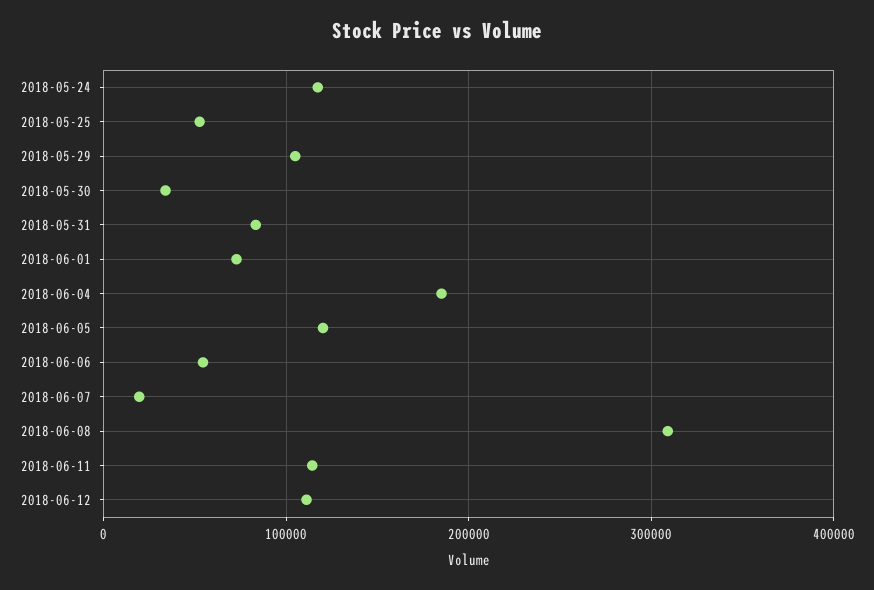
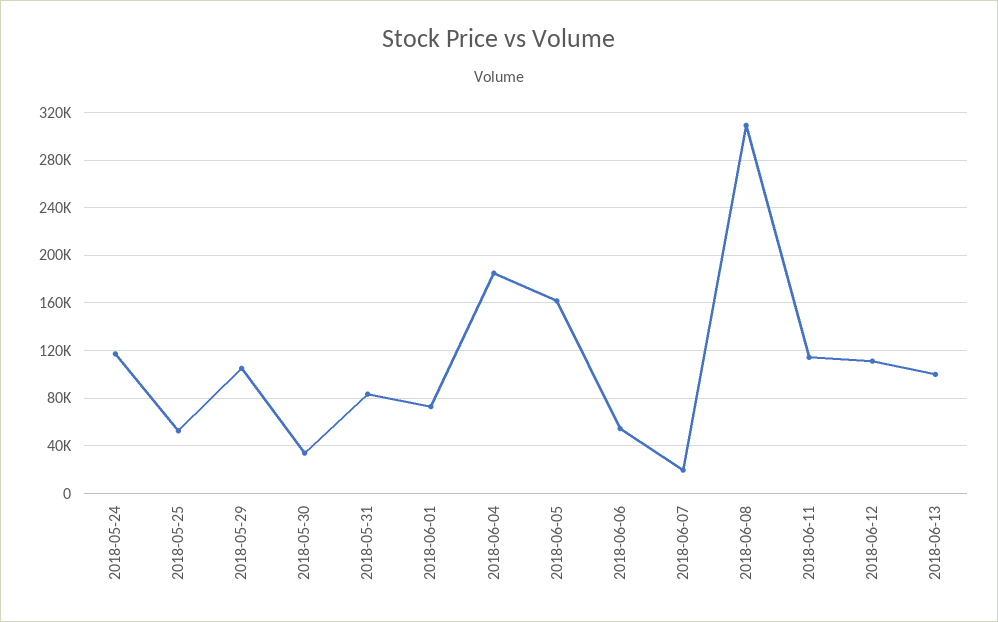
2018-06-05: 120000 -> 160000
2018-06-13: none -> 100000

